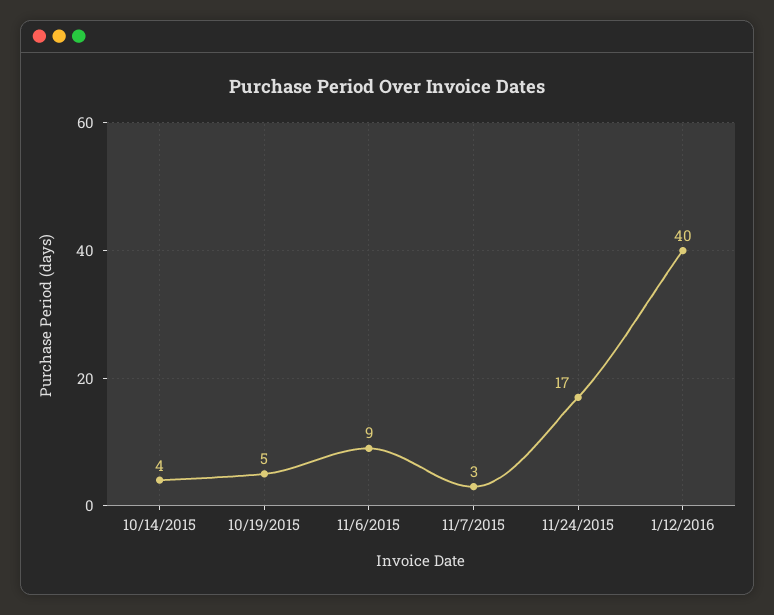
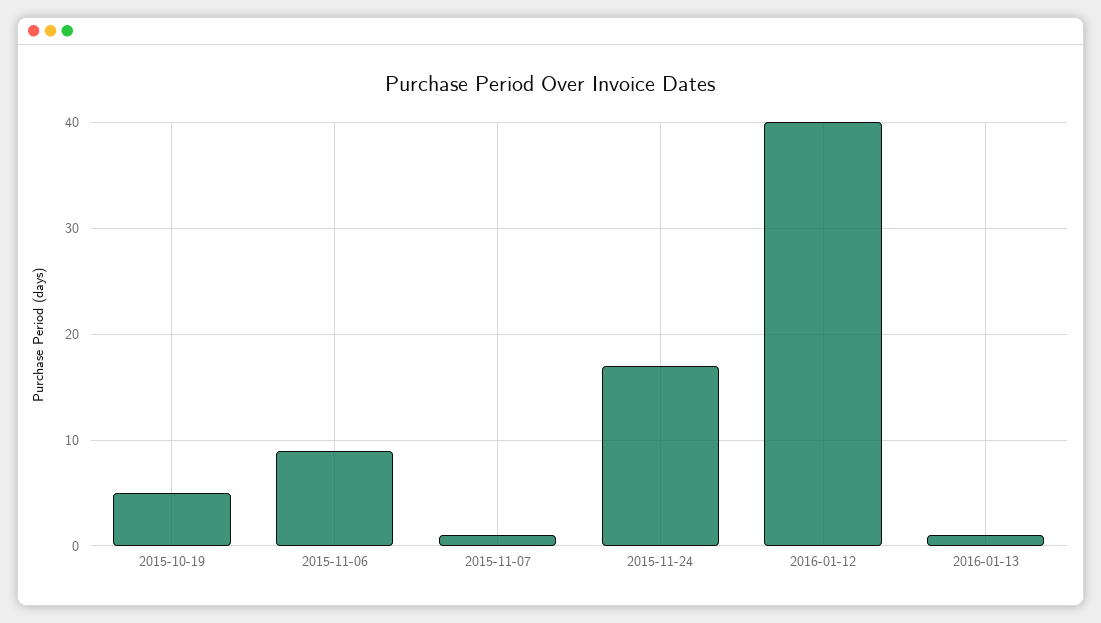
10/14/2015: 4 -> none
11/7/2015: 3 -> 1
2016-01-13: none -> 1

